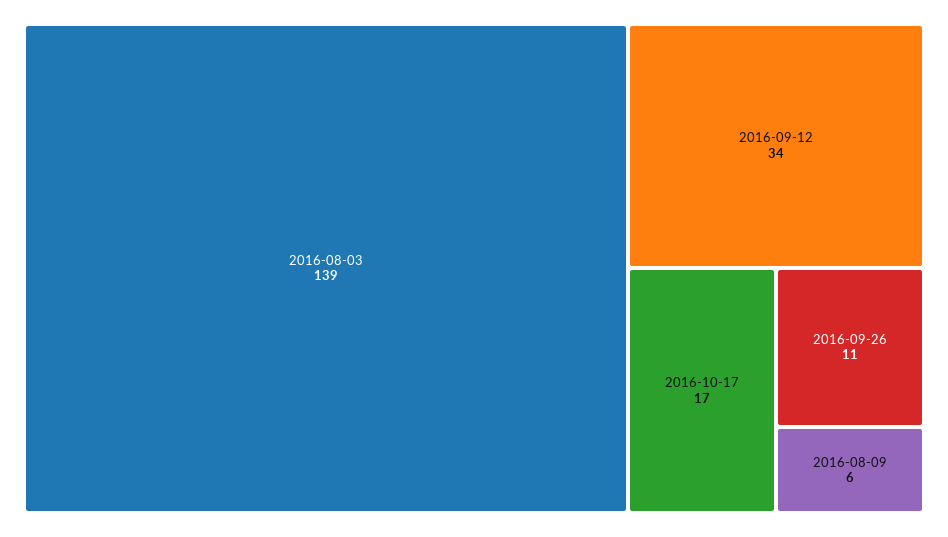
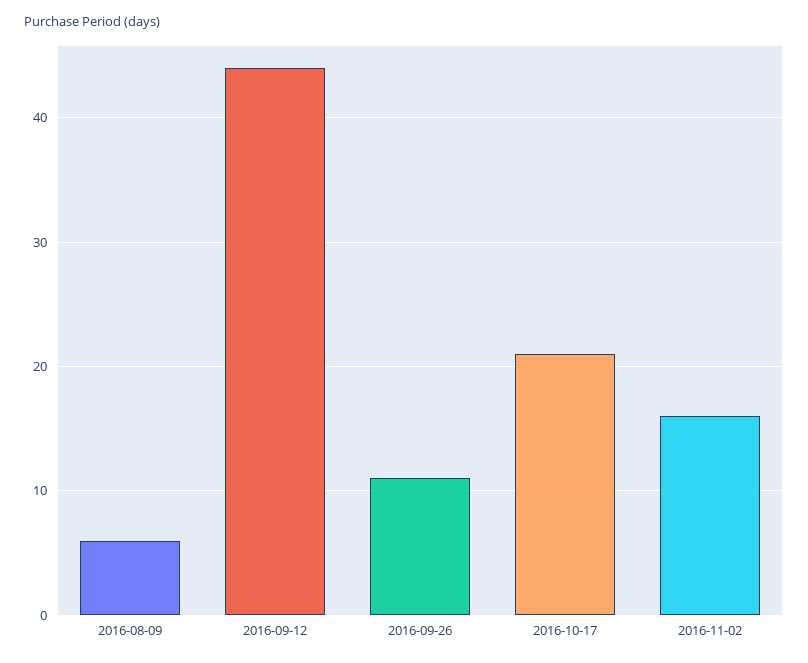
2016-08-03: 139 -> none
2016-09-12: 34 -> 44
2016-10-17: 17 -> 21
2016-11-02: none -> 16

